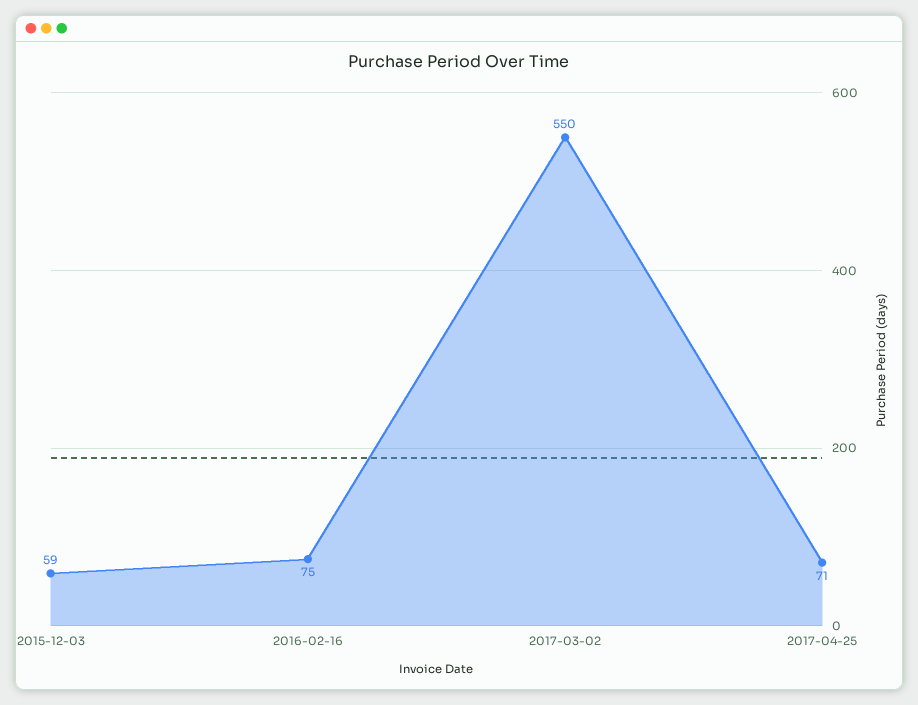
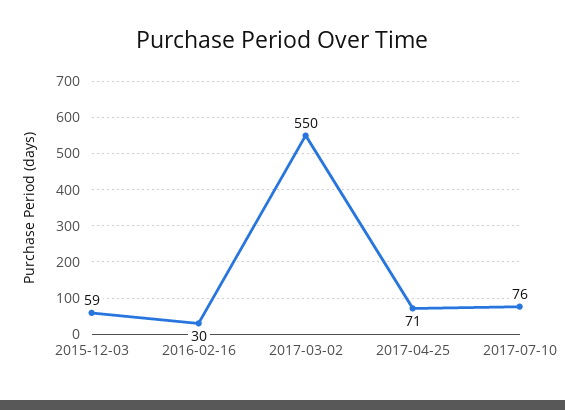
2016-02-16: 75 -> 30
2017-07-10: none -> 76

